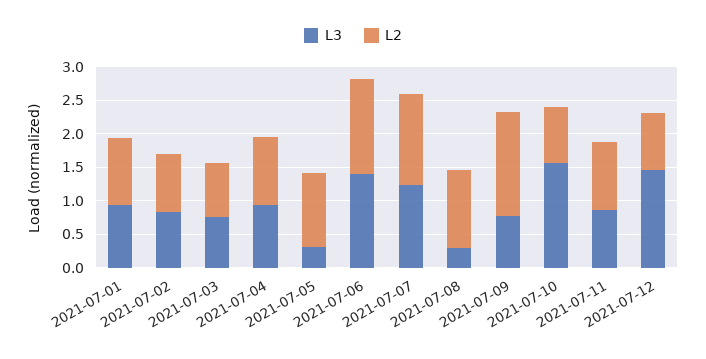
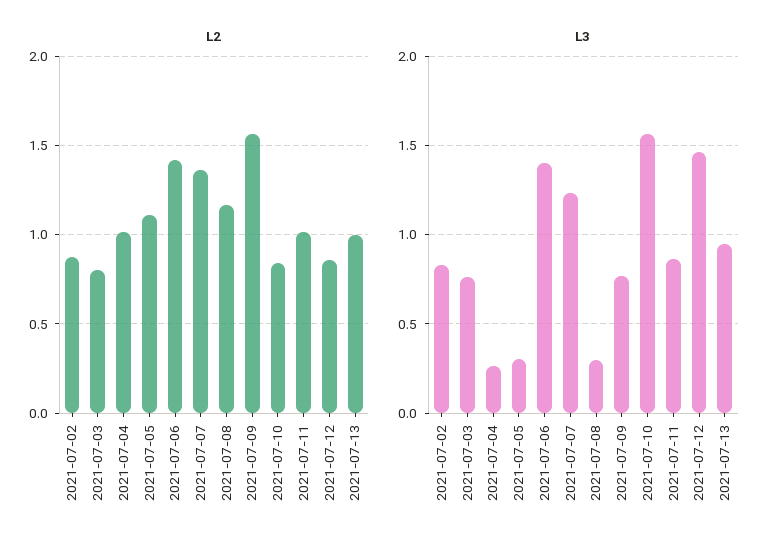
L3, 2021-07-01: 1 -> none
L2, 2021-07-01: 1 -> none
L3, 2021-07-04: 1 -> 0.25
L2, 2021-07-13: none -> 1
L3, 2021-07-13: none -> 0.95

